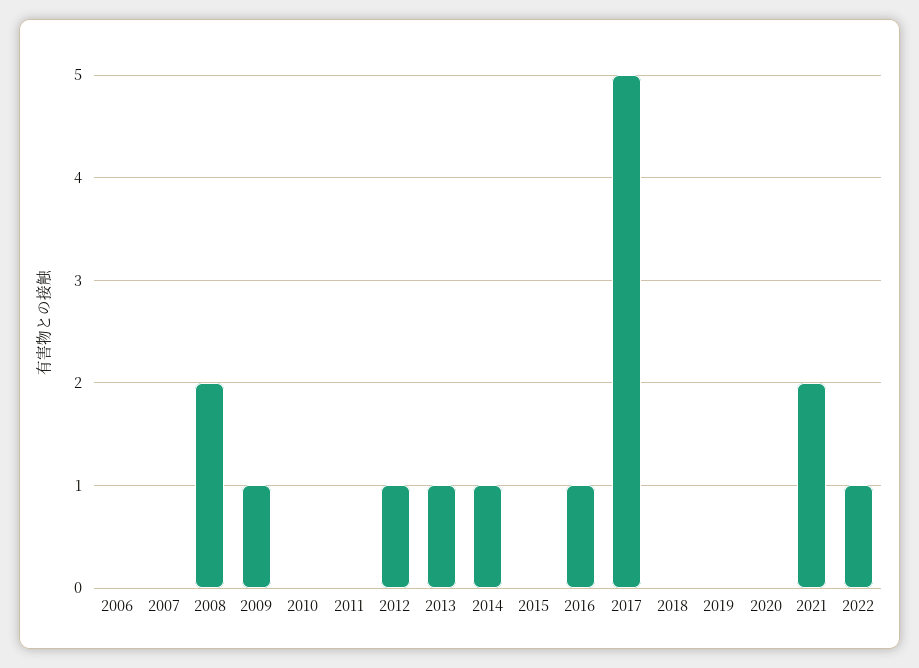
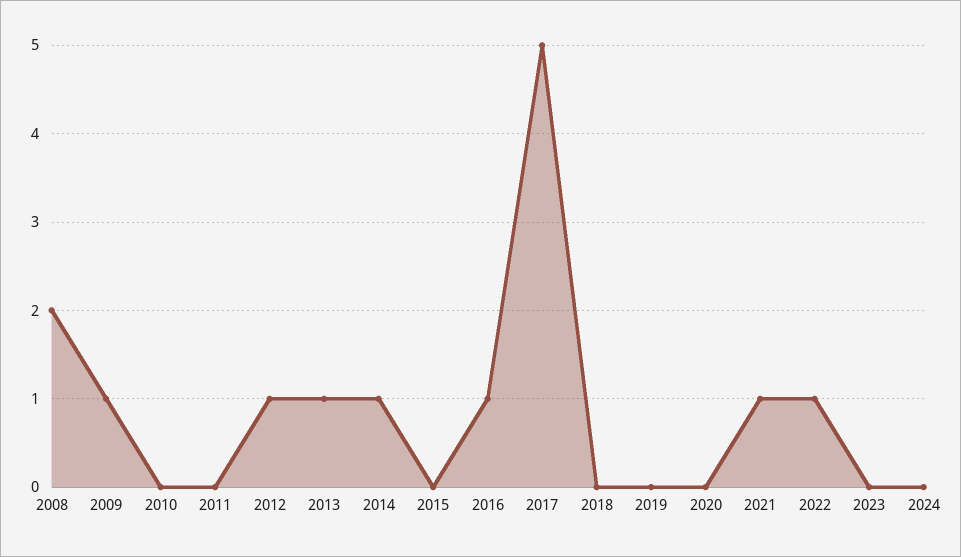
2006: 0 -> none
2007: 0 -> none
2021: 2 -> 1
2023: none -> 0
2024: none -> 0

